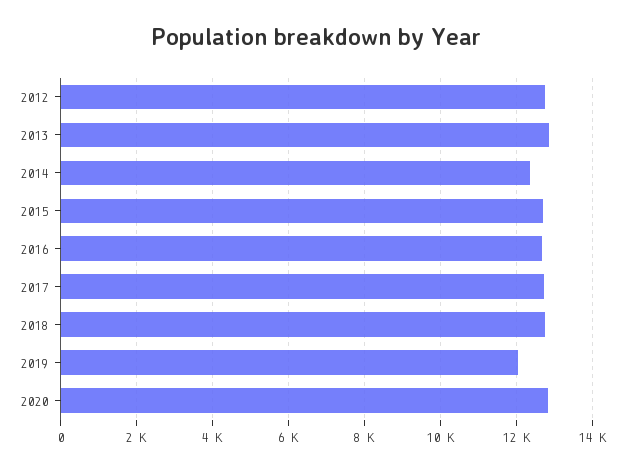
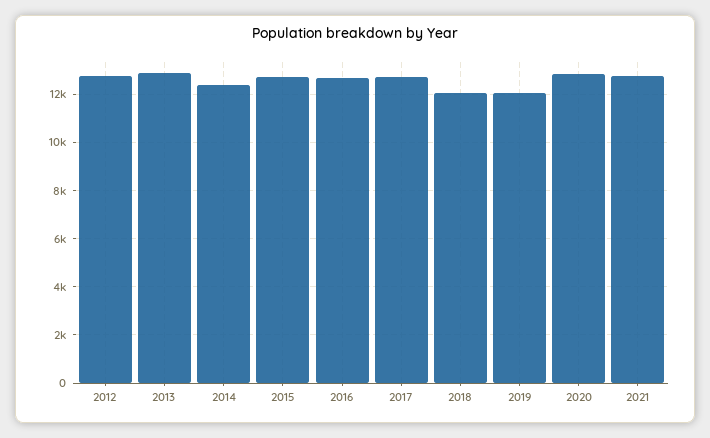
2018: 12800 -> 12000
2021: none -> 12750

